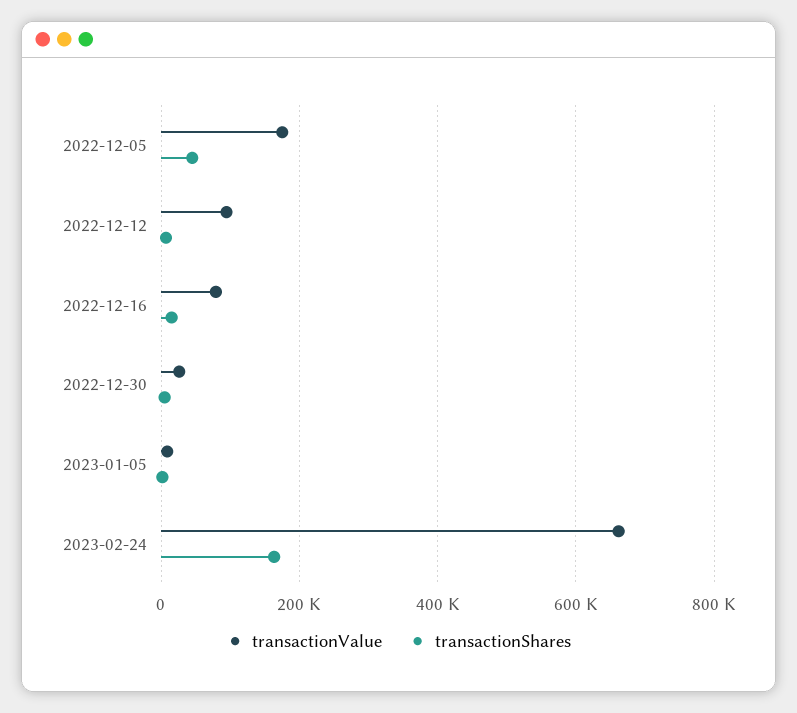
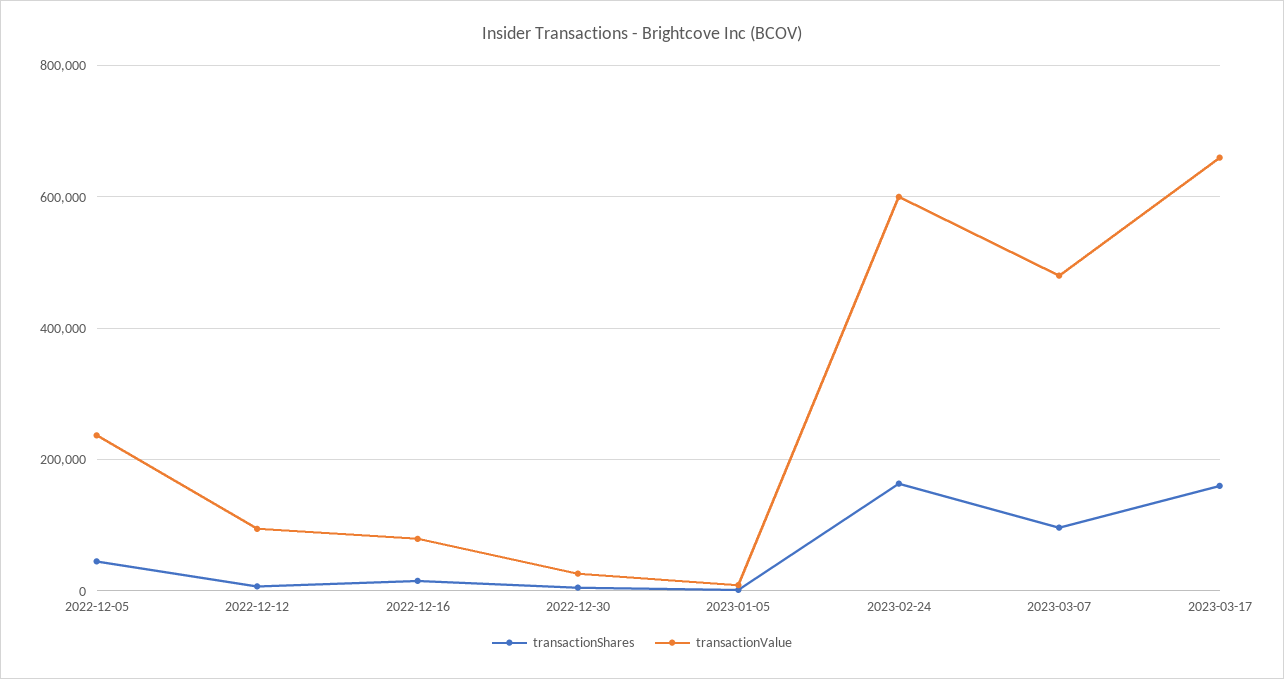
transactionValue, 2022-12-05: 180000 -> 240000
transactionValue, 2023-02-24: 660000 -> 600000
transactionShares, 2023-03-07: none -> 100000
transactionValue, 2023-03-07: none -> 480000
transactionShares, 2023-03-17: none -> 160000
transactionValue, 2023-03-17: none -> 660000

